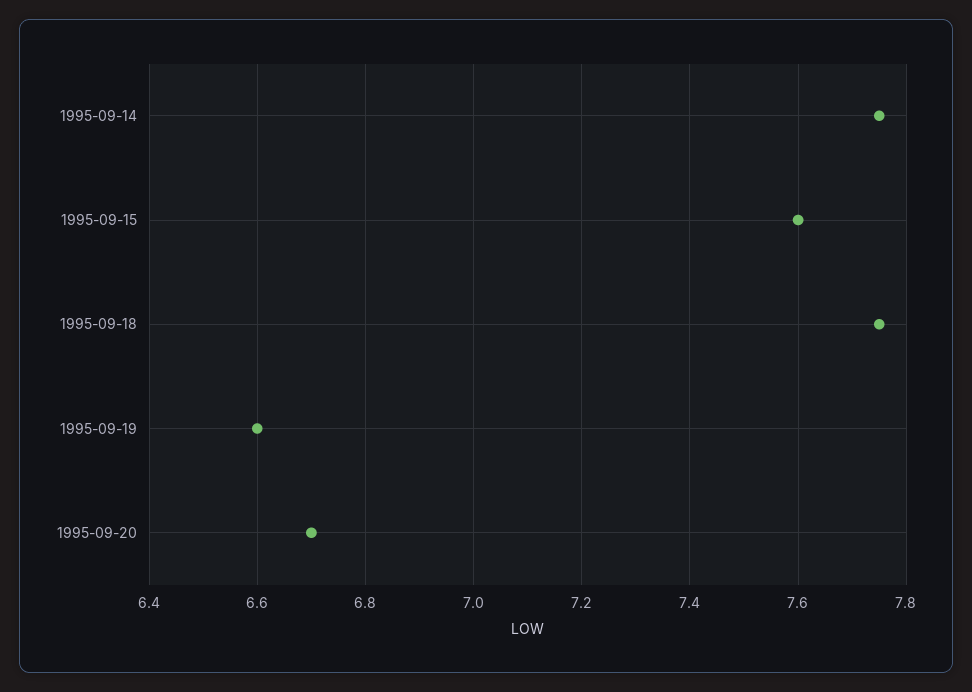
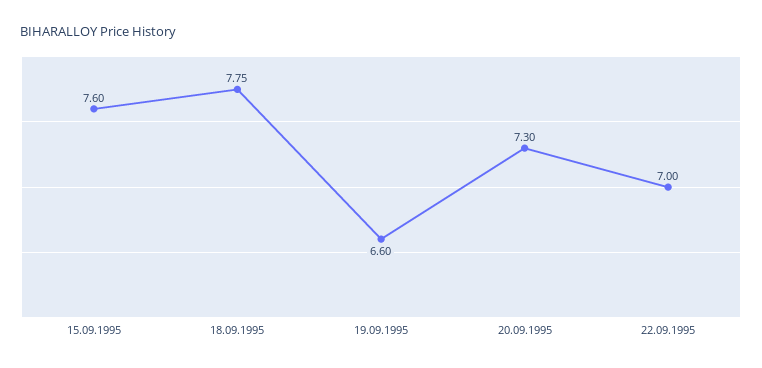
1995-09-14: 7.75 -> none
1995-09-20: 6.7 -> 7.3
22.09.1995: none -> 7

